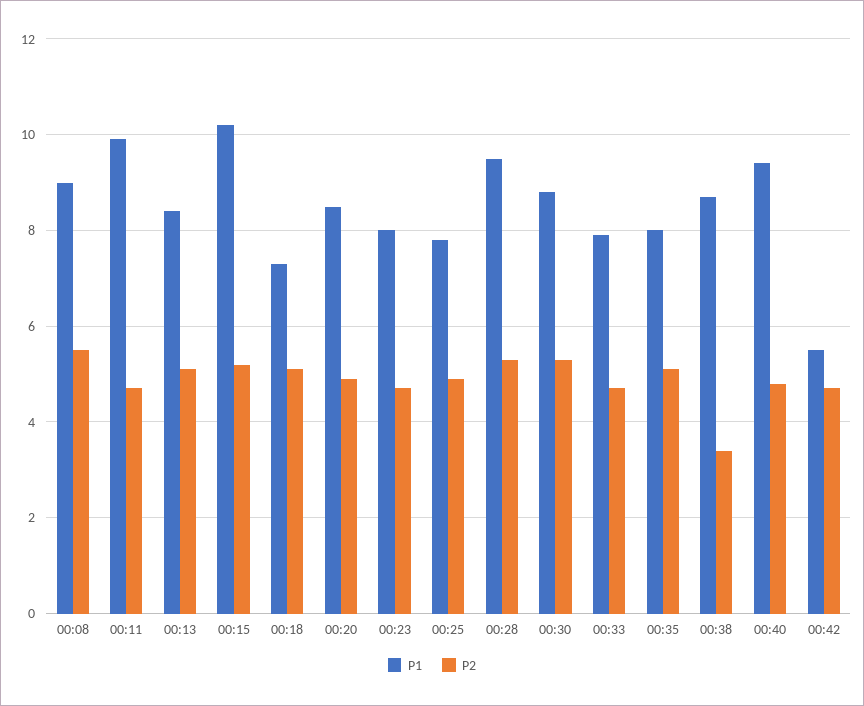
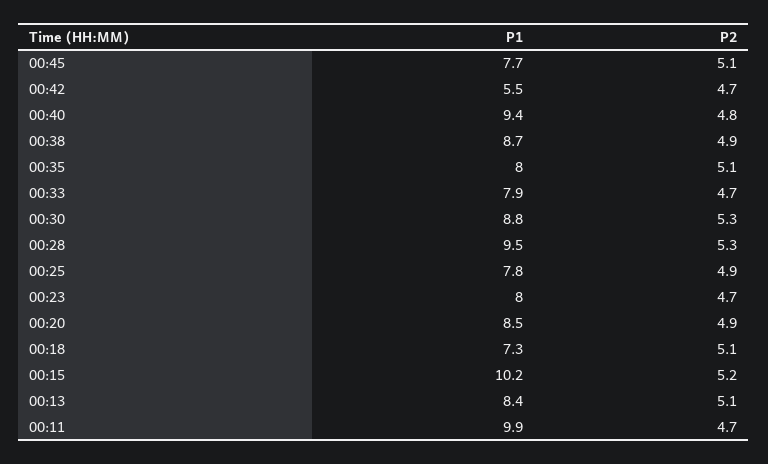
P1, 00:08: 9 -> none
P2, 00:08: 5.5 -> none
P2, 00:38: 3.5 -> 4.9
P1, 00:45: none -> 7.7
P2, 00:45: none -> 5.1

